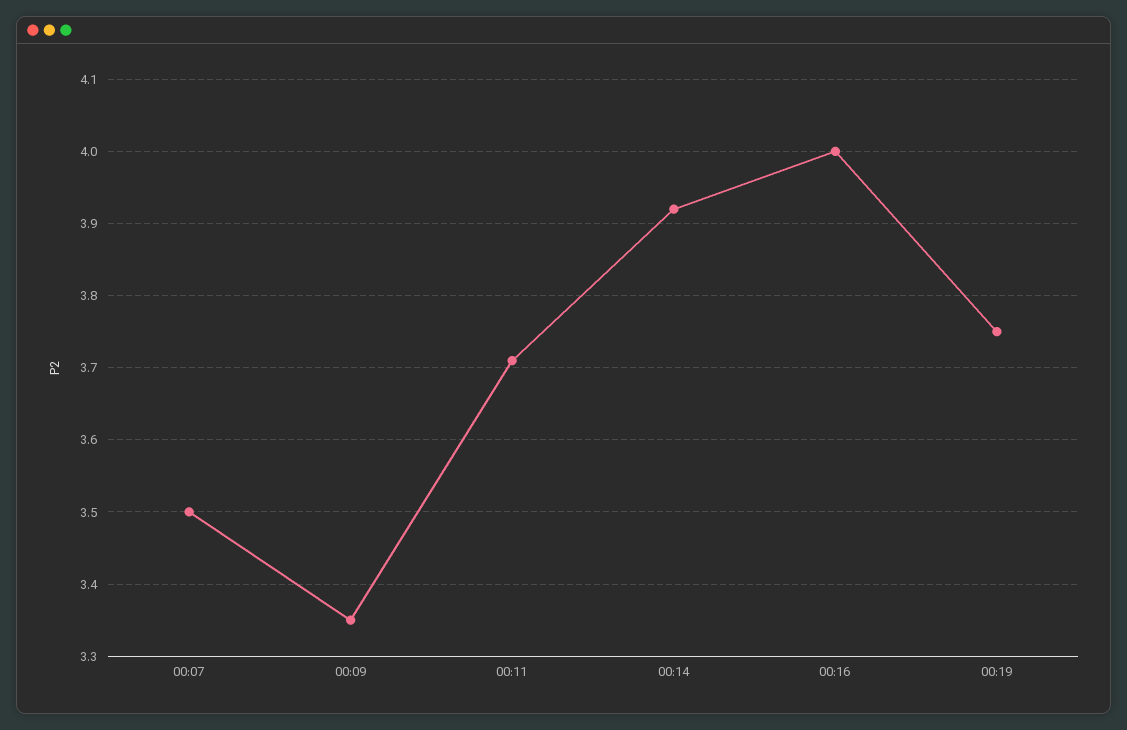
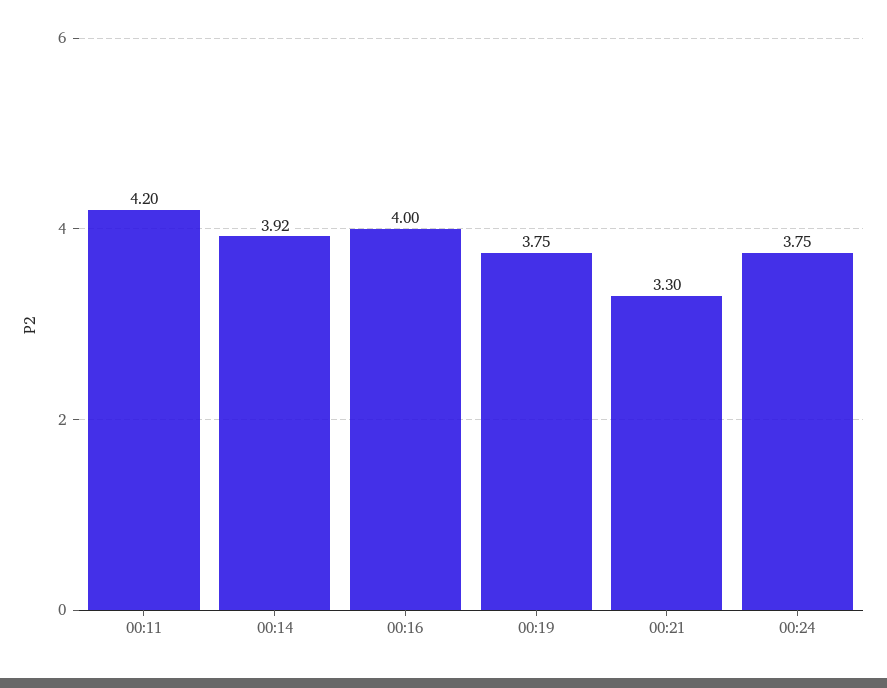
00:07: 3.5 -> none
00:09: 3.35 -> none
00:11: 3.71 -> 4.2
00:21: none -> 3.3
00:24: none -> 3.75

